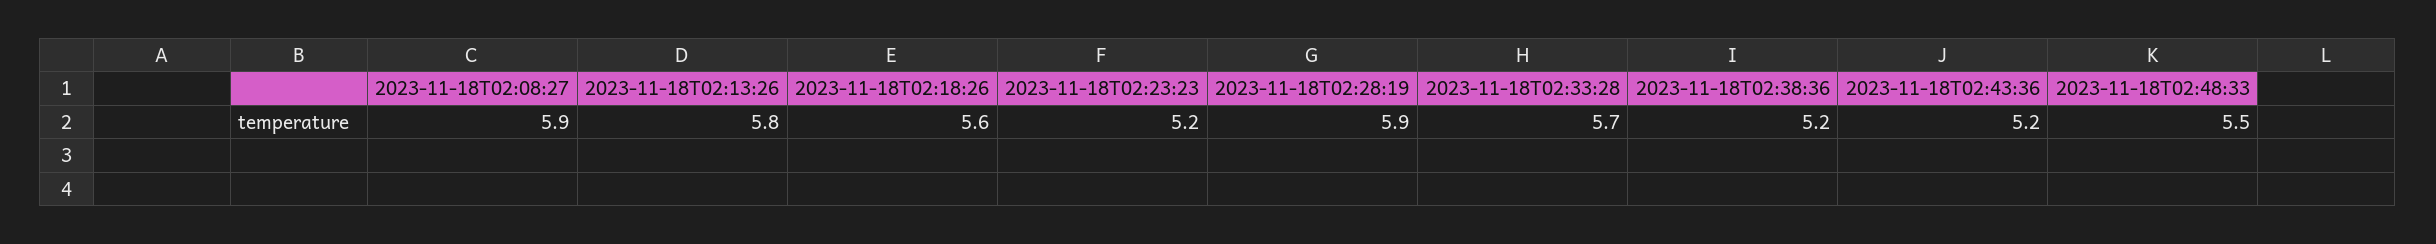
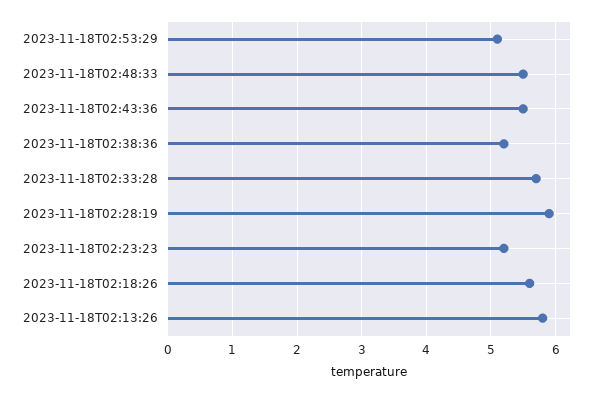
2023-11-18T02:08:27: 5.9 -> none
2023-11-18T02:43:36: 5.2 -> 5.5
2023-11-18T02:53:29: none -> 5.1

